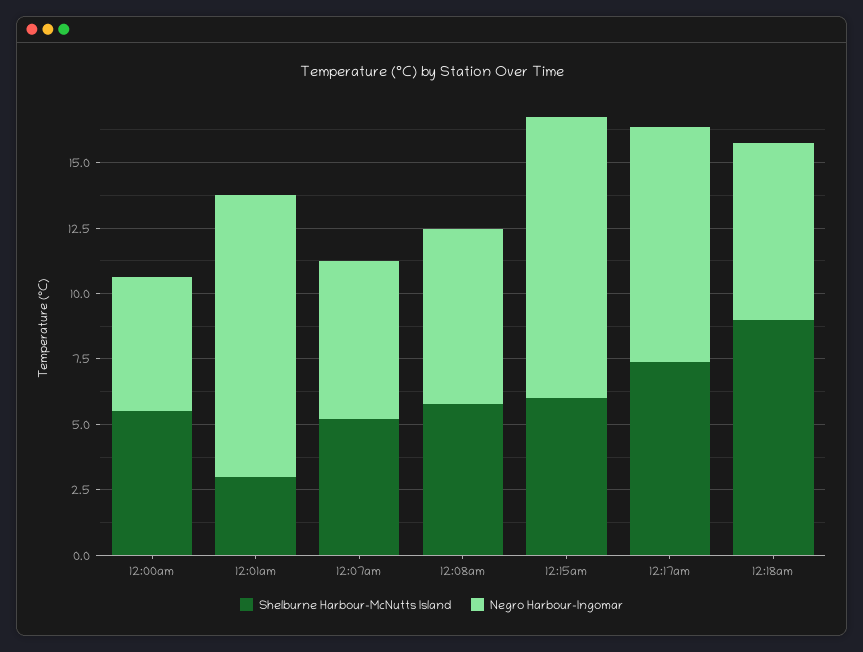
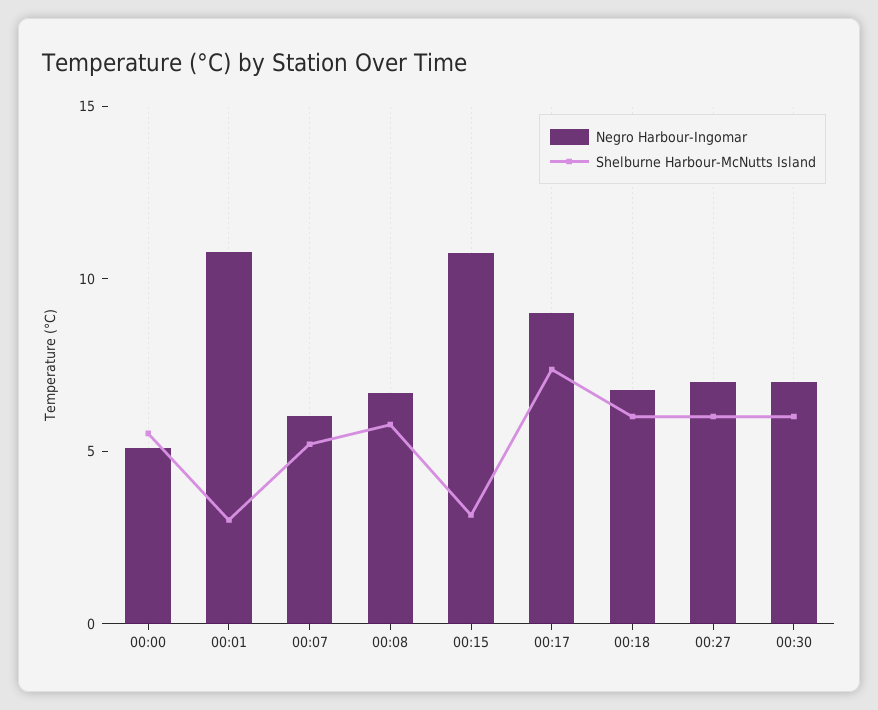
Shelburne Harbour-McNutts Island, 12:15am: 6 -> 3
Shelburne Harbour-McNutts Island, 12:18am: 9 -> 6
Negro Harbour-Ingomar, 00:27: none -> 7
Shelburne Harbour-McNutts Island, 00:27: none -> 6
Negro Harbour-Ingomar, 00:30: none -> 7
Shelburne Harbour-McNutts Island, 00:30: none -> 6

